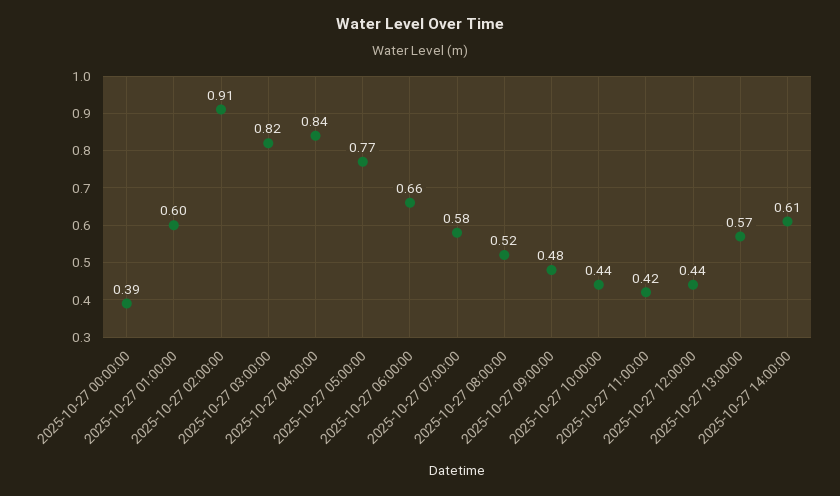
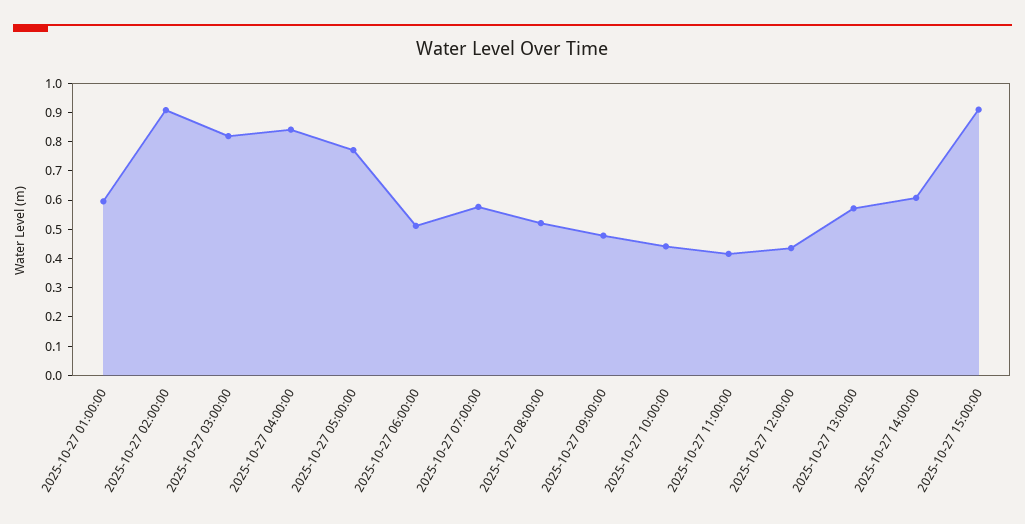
2025-10-27 00:00:00: 0.39 -> none
2025-10-27 06:00:00: 0.66 -> 0.5
2025-10-27 15:00:00: none -> 0.9

